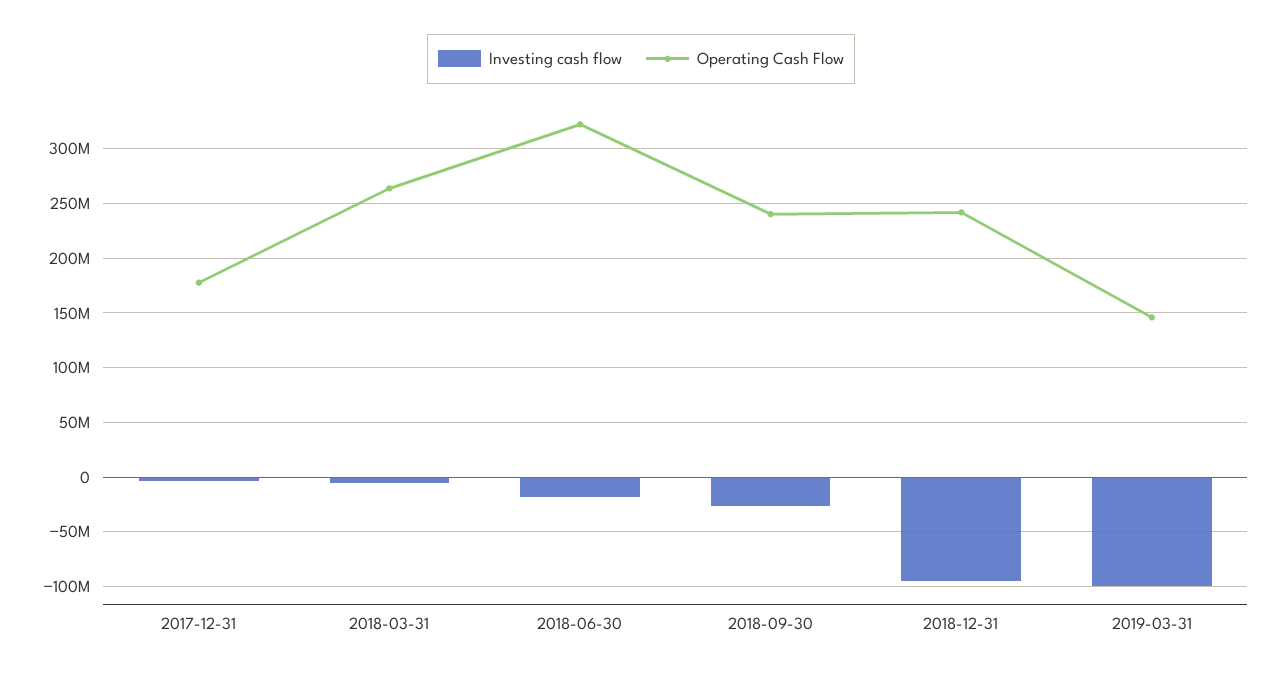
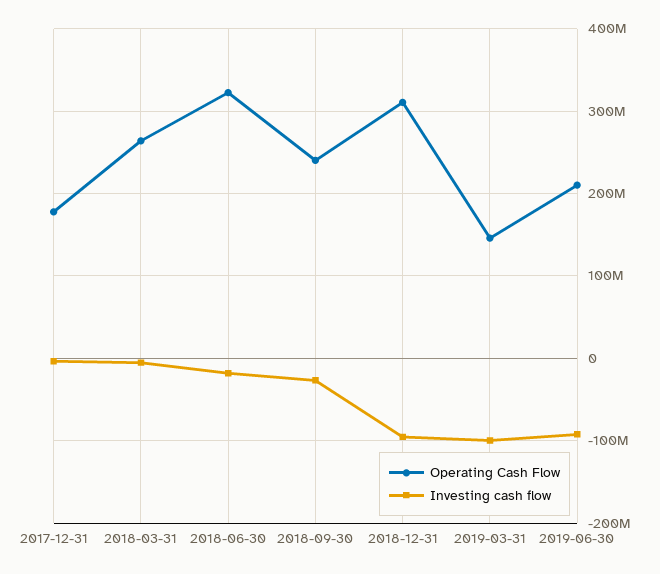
Operating Cash Flow, 2018-12-31: 240000000 -> 310000000
Operating Cash Flow, 2019-06-30: none -> 210000000
Investing cash flow, 2019-06-30: none -> -90000000

